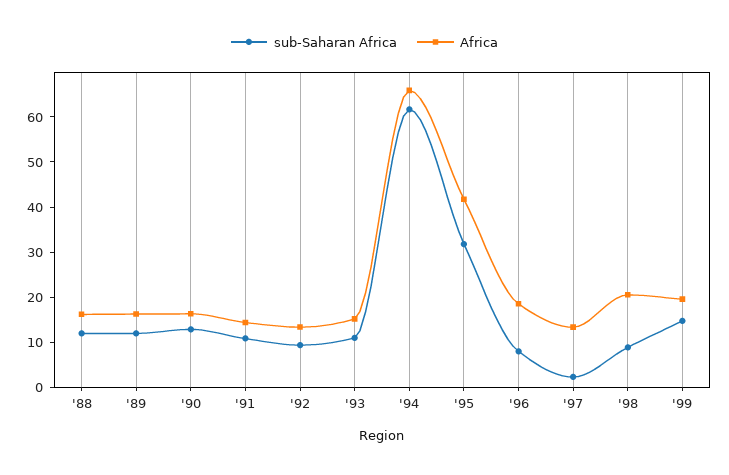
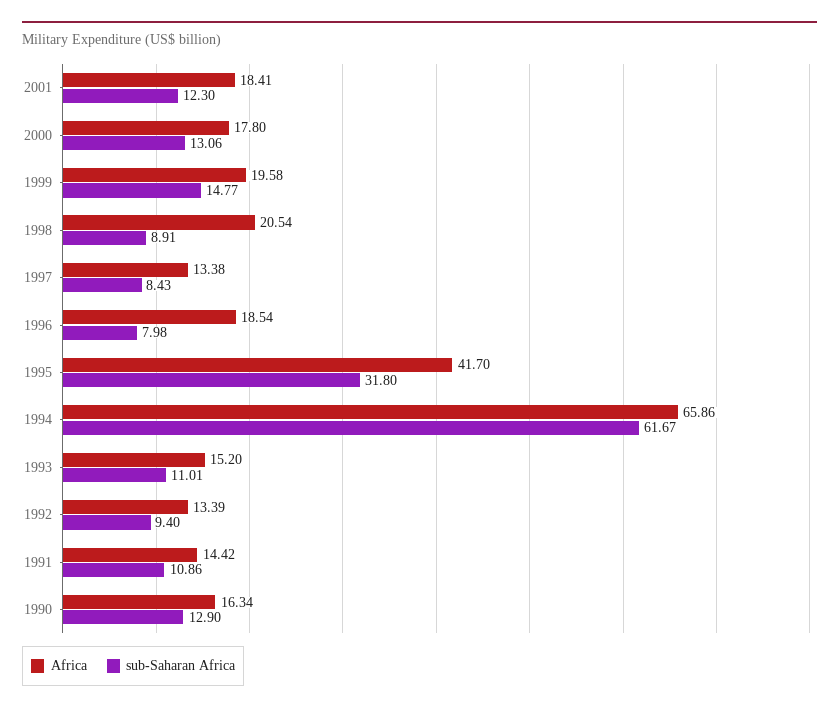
sub-Saharan Africa, '88: 12 -> none
Africa, '88: 16 -> none
sub-Saharan Africa, '89: 12 -> none
Africa, '89: 16 -> none
sub-Saharan Africa, '97: 2 -> 8.43
Africa, 2001: none -> 18.41
sub-Saharan Africa, 2001: none -> 12.3
Africa, 2000: none -> 17.8
sub-Saharan Africa, 2000: none -> 13.06

